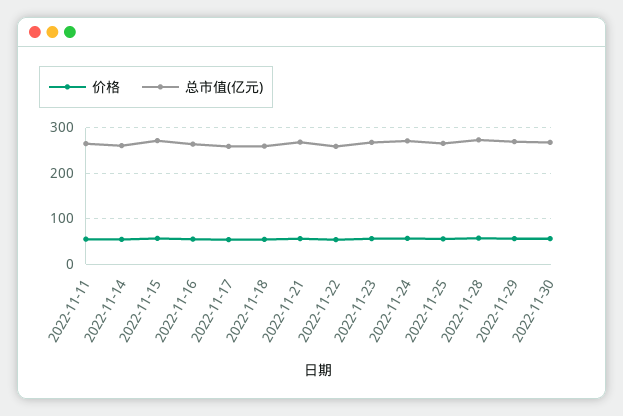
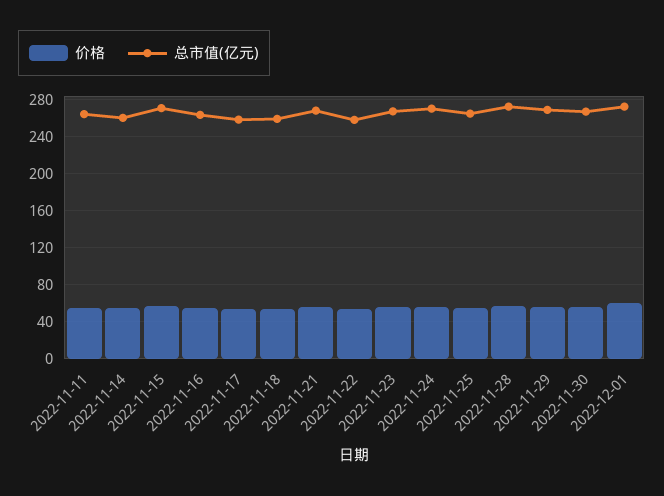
价格, 2022-12-01: none -> 60
总市值(亿元), 2022-12-01: none -> 270

